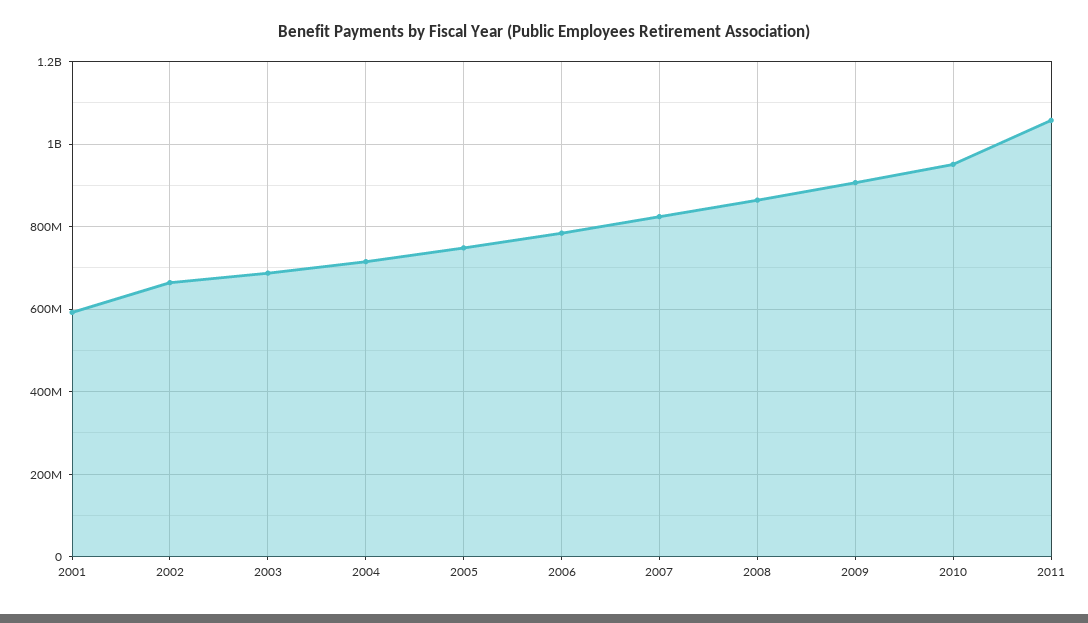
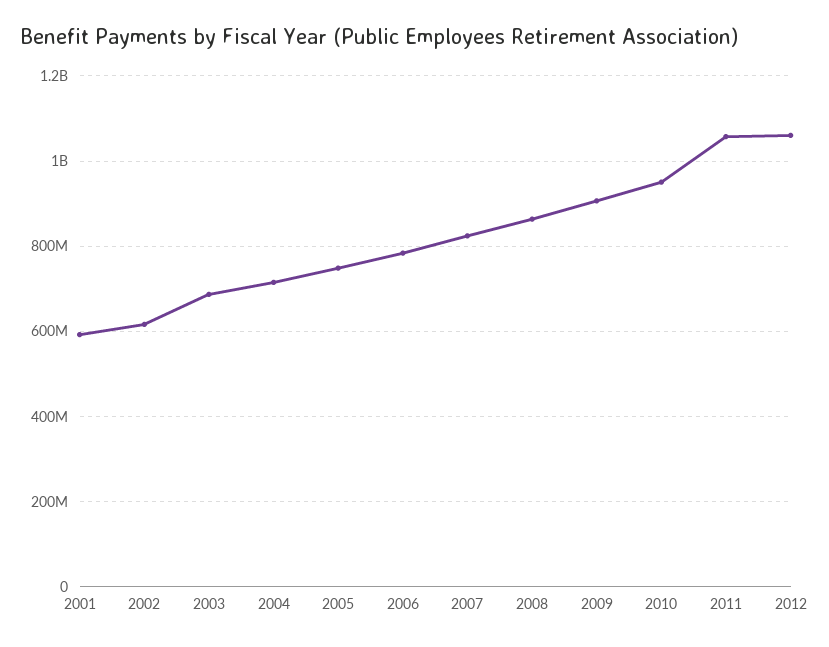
2002: 660000000 -> 620000000
2012: none -> 1060000000

